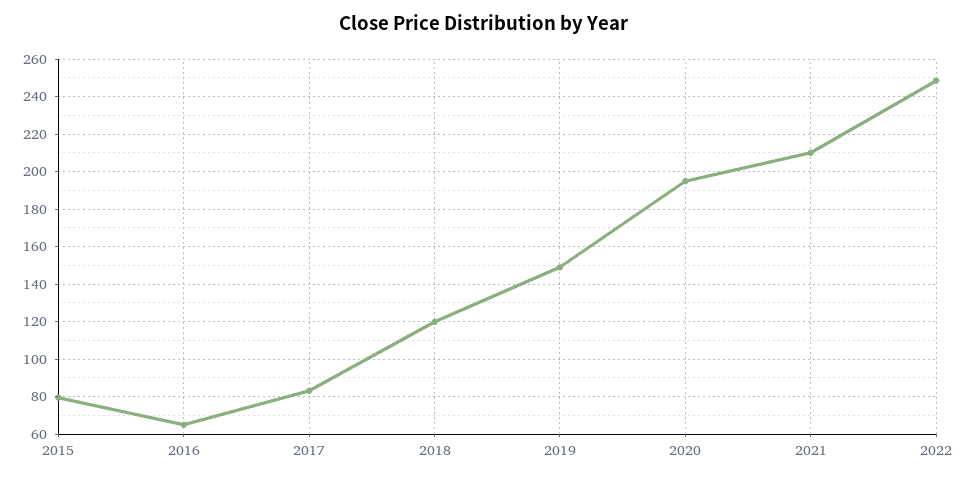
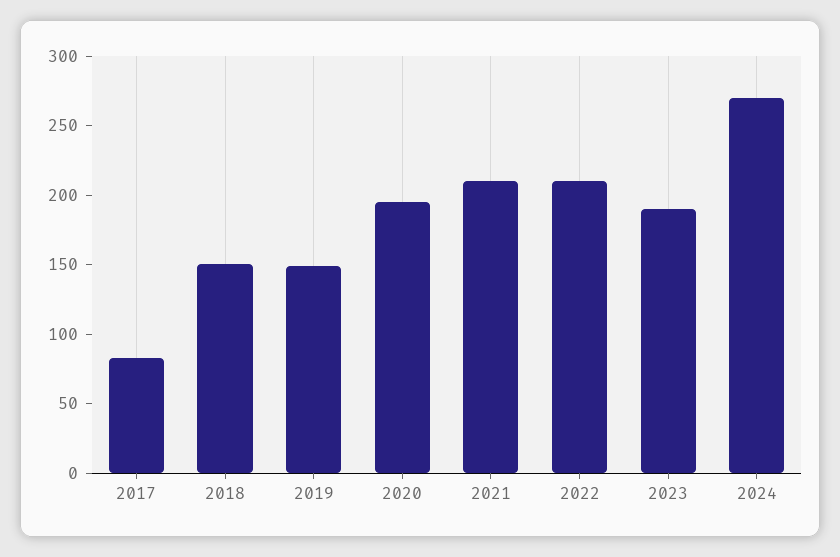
2015: 80 -> none
2016: 65 -> none
2018: 120 -> 150
2022: 250 -> 210
2023: none -> 190
2024: none -> 270

